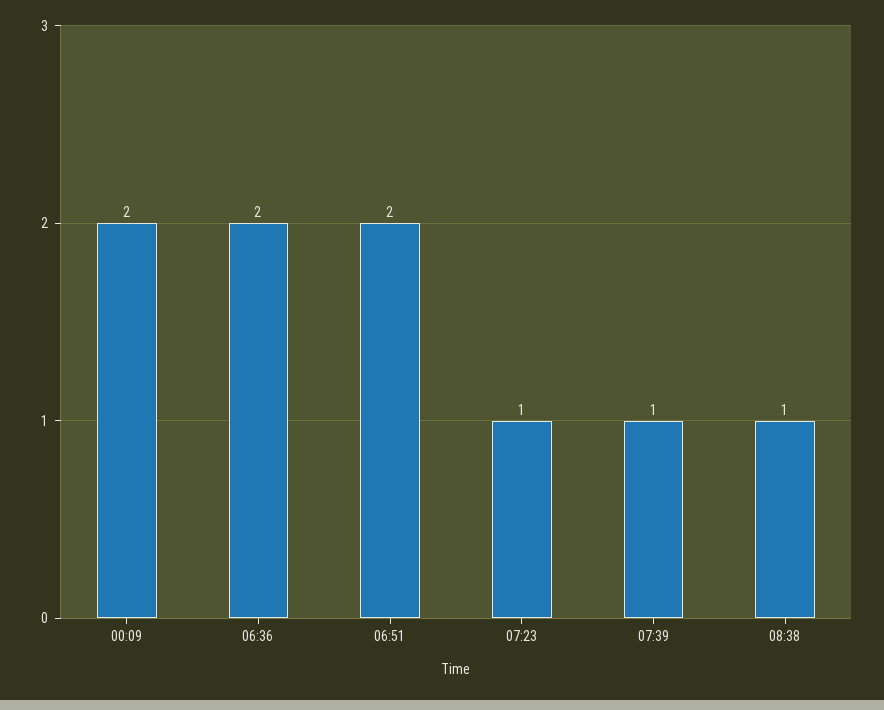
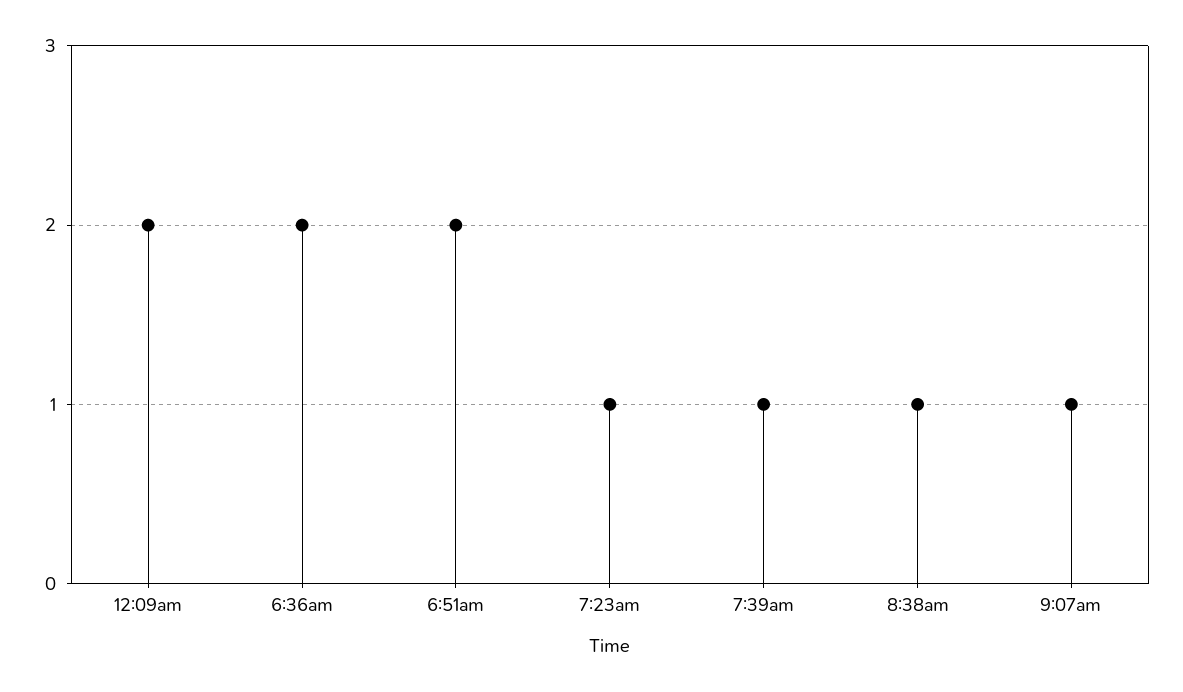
9:07am: none -> 1

